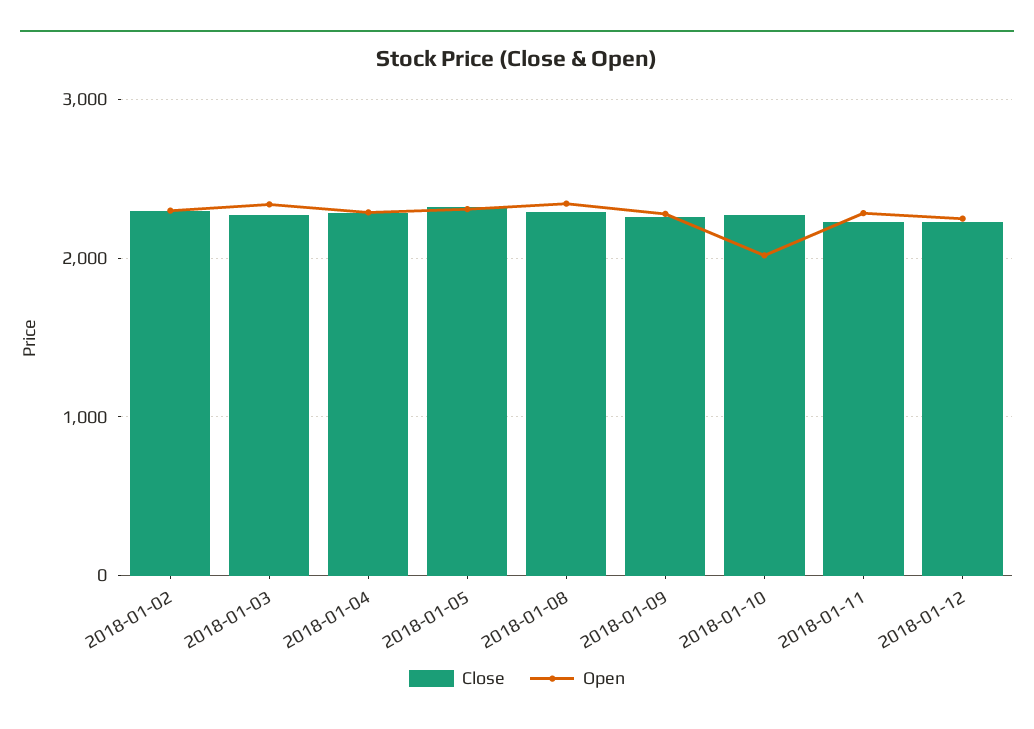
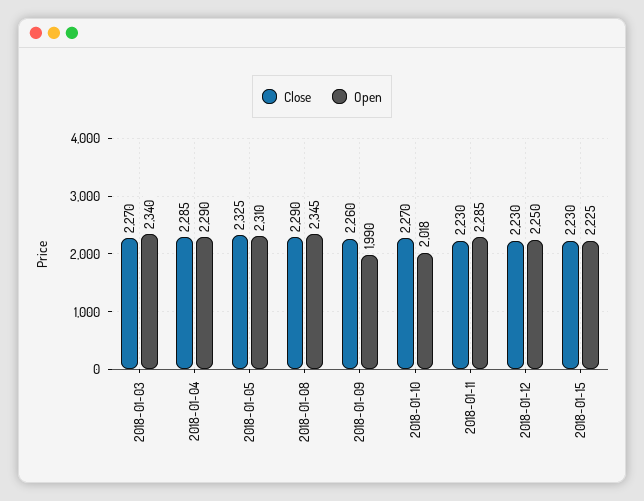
Close, 2018-01-02: 2300 -> none
Open, 2018-01-02: 2300 -> none
Open, 2018-01-09: 2300 -> 1990
Close, 2018-01-15: none -> 2230
Open, 2018-01-15: none -> 2225

